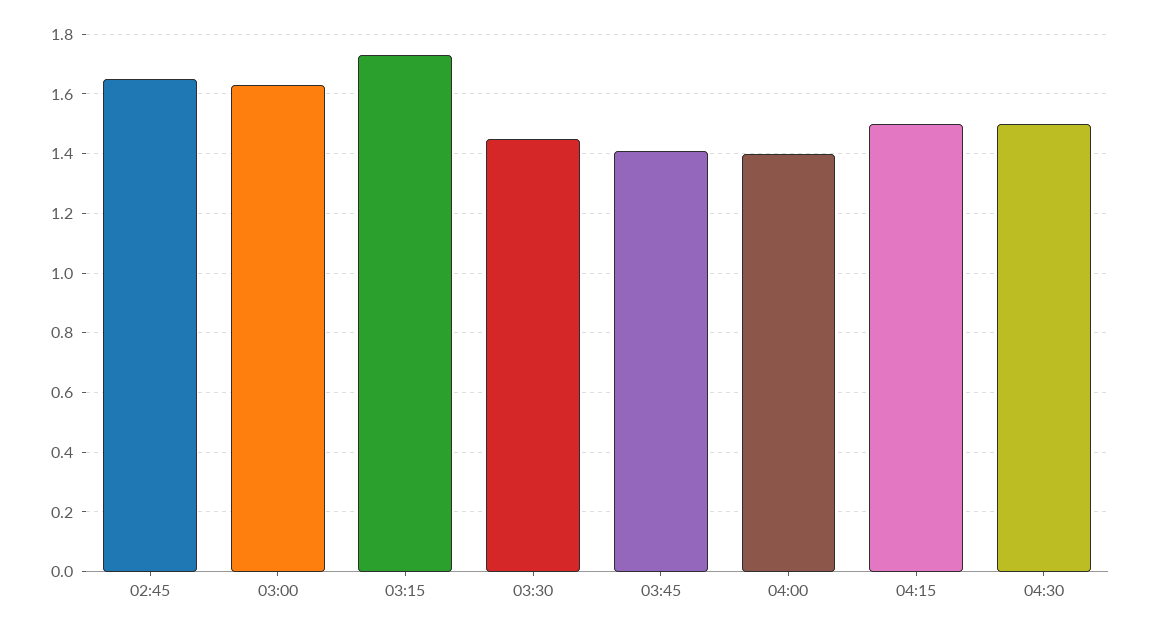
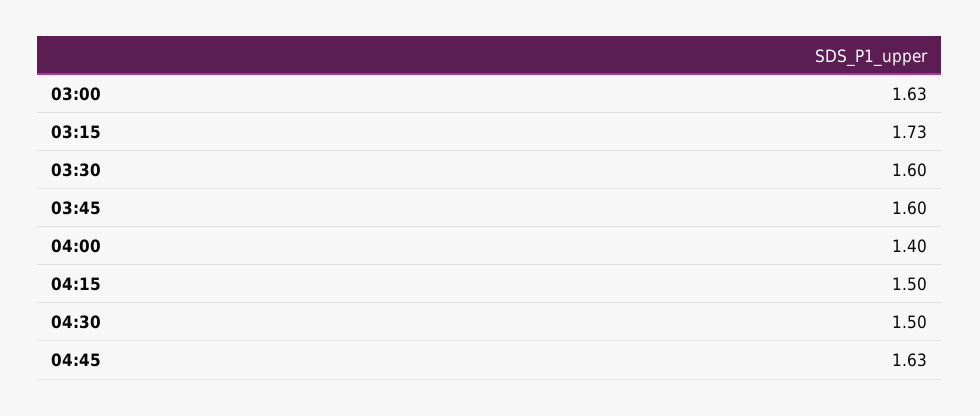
02:45: 1.65 -> none
03:30: 1.45 -> 1.6
03:45: 1.4 -> 1.6
04:45: none -> 1.63

